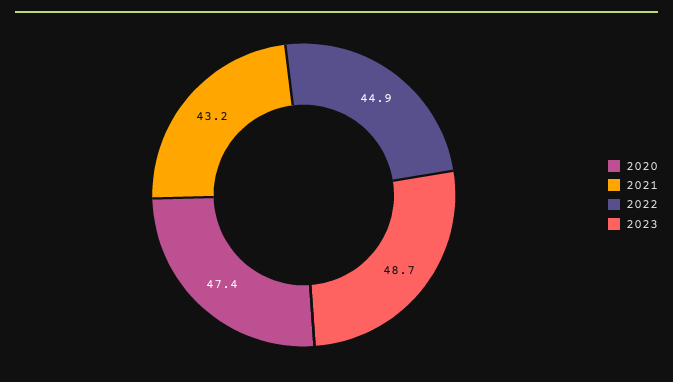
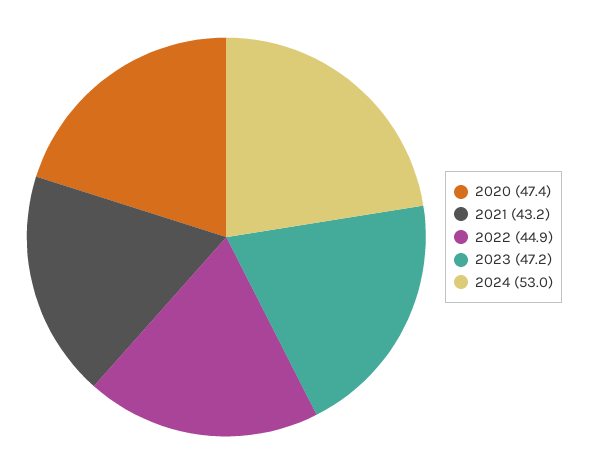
2023: 48.7 -> 47.2
2024: none -> 53

